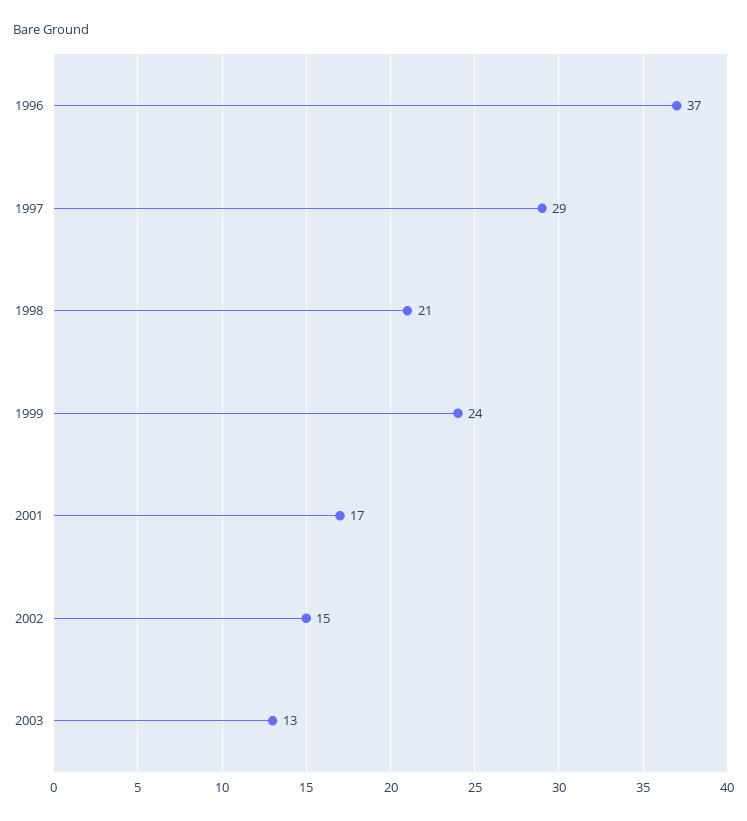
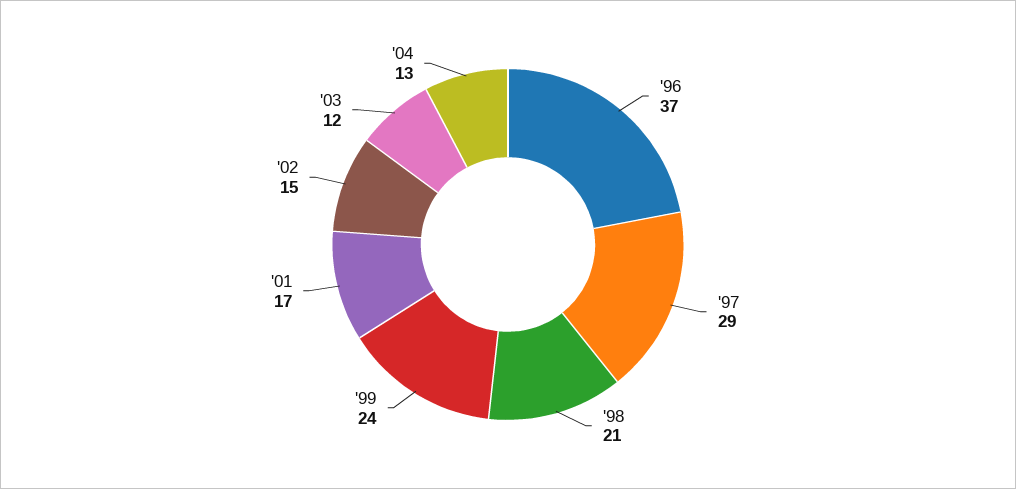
2003: 13 -> 12
'04: none -> 13

